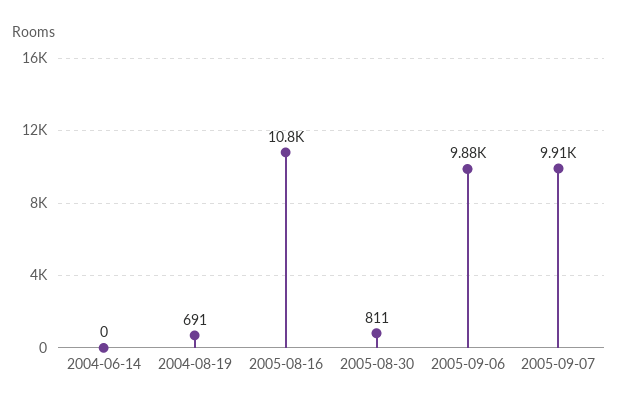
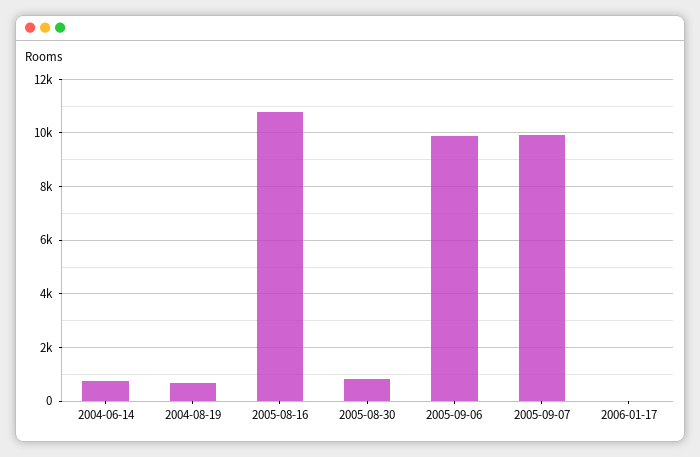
2004-06-14: 0 -> 750
2006-01-17: none -> 0

